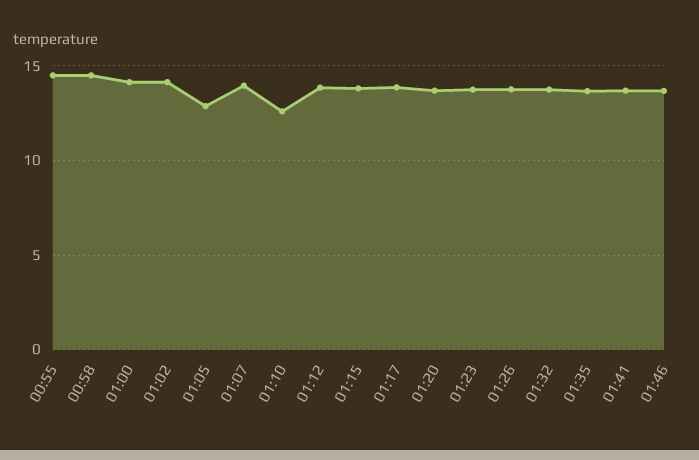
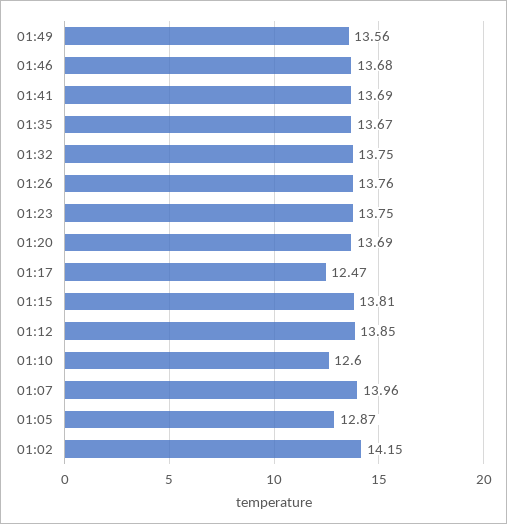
00:55: 14.5 -> none
00:58: 14.5 -> none
01:00: 14 -> none
01:17: 14 -> 12.47
01:49: none -> 13.56

